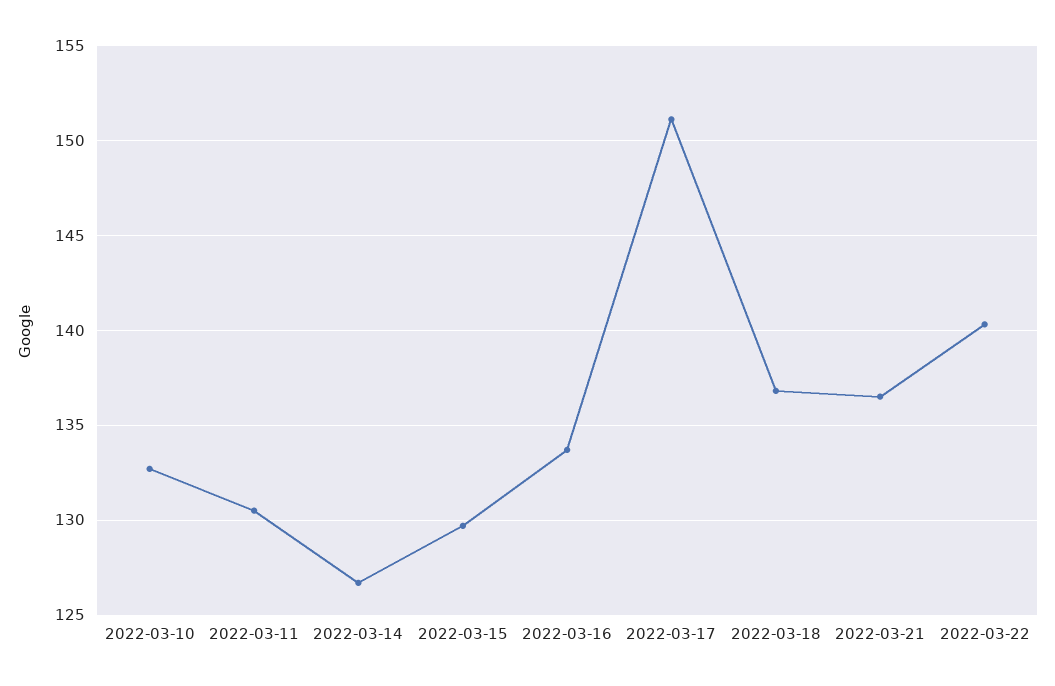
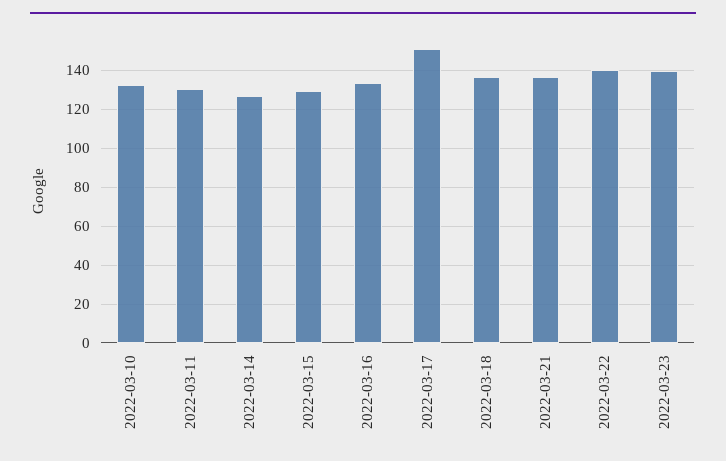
2022-03-23: none -> 140

